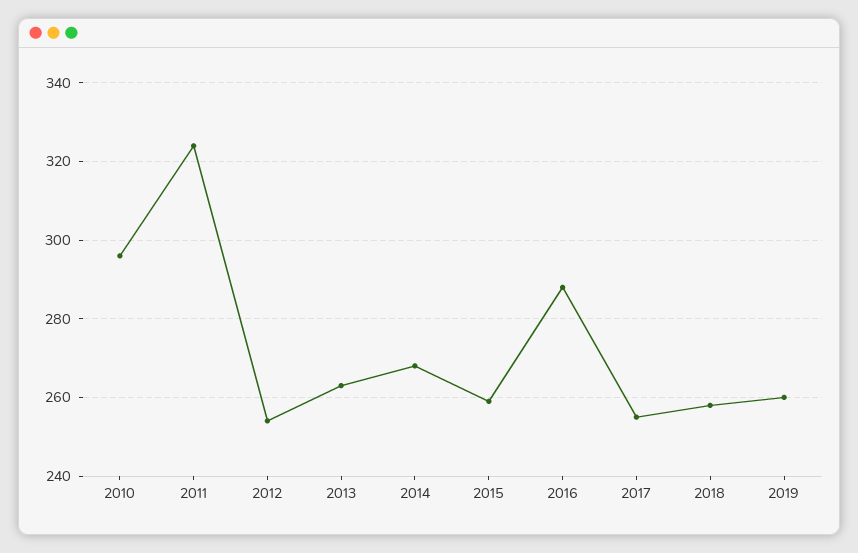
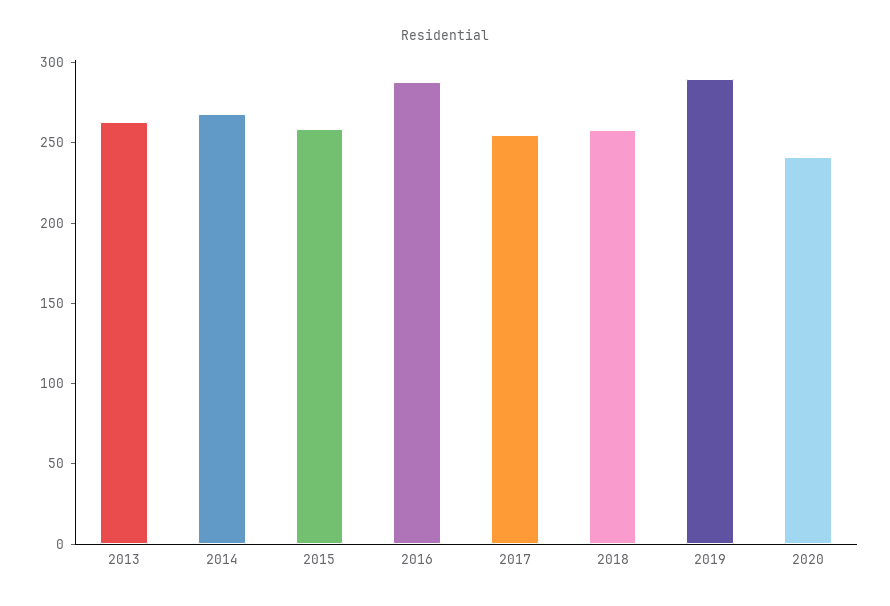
2010: 295 -> none
2011: 325 -> none
2012: 255 -> none
2019: 260 -> 290
2020: none -> 240

